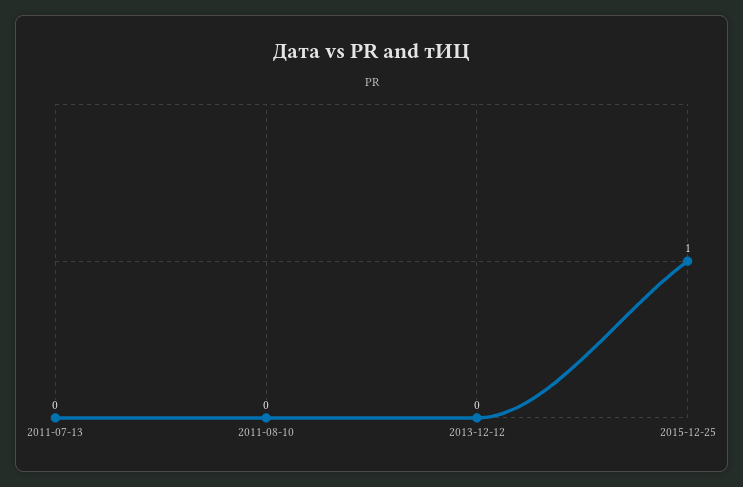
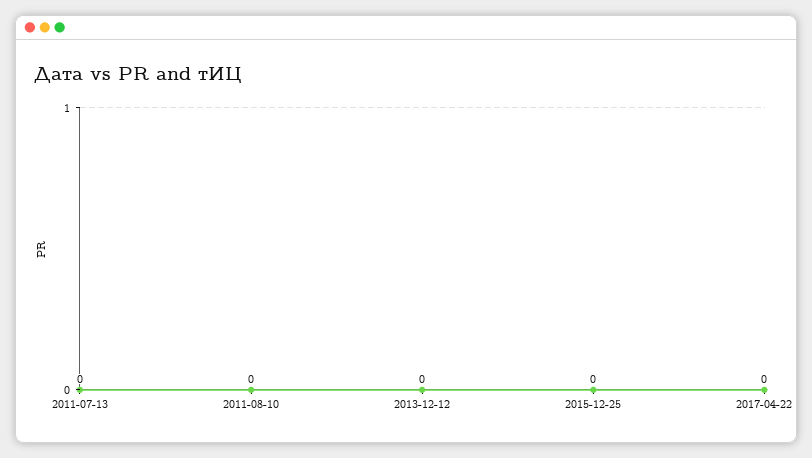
2015-12-25: 1 -> 0
2017-04-22: none -> 0

